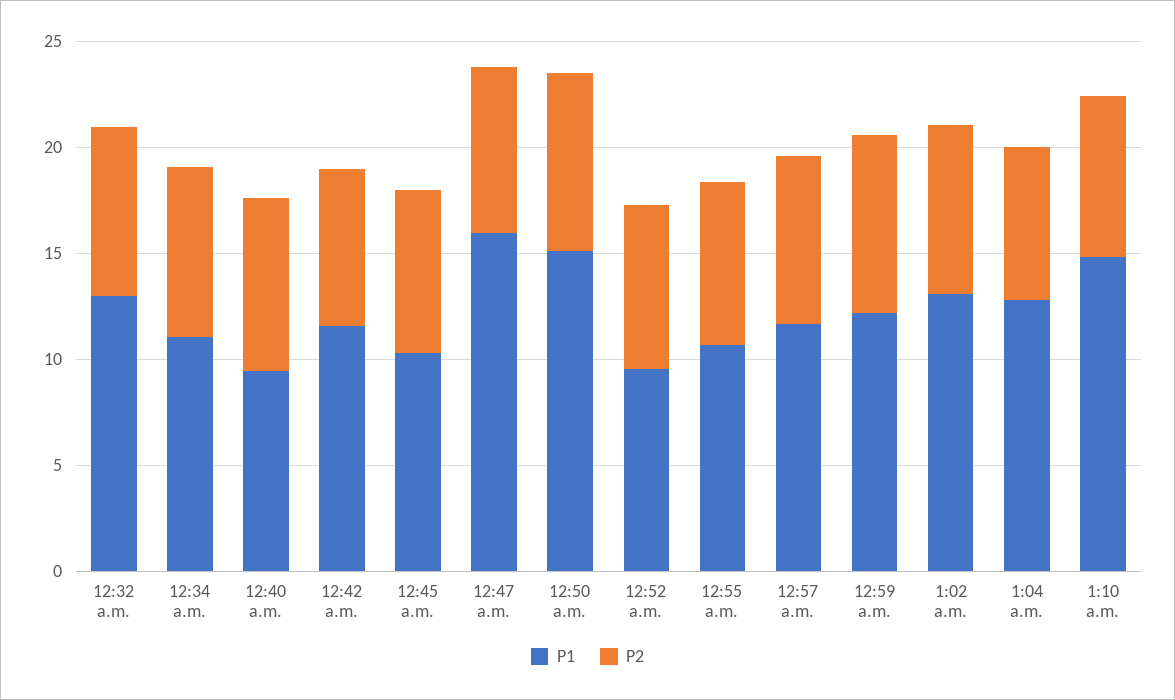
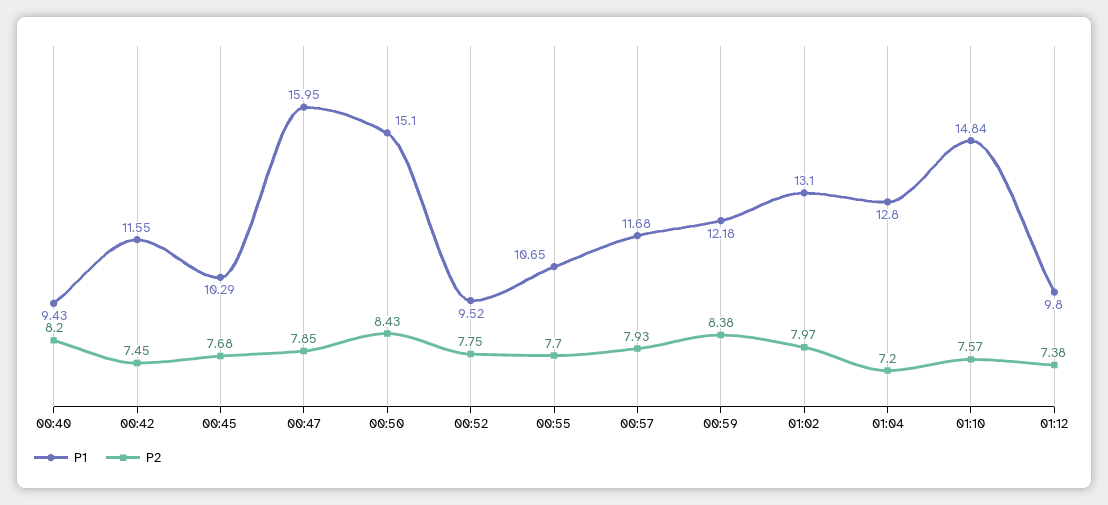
P1, 12:32 a.m.: 13 -> none
P2, 12:32 a.m.: 8 -> none
P1, 12:34 a.m.: 11 -> none
P2, 12:34 a.m.: 8 -> none
P1, 01:12: none -> 9.8
P2, 01:12: none -> 7.38

